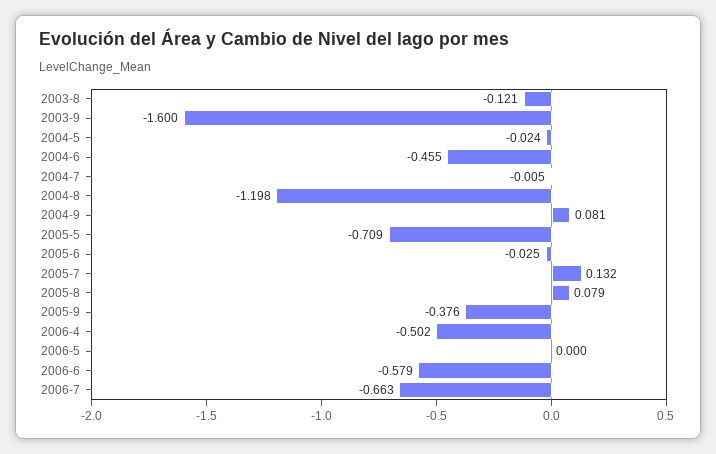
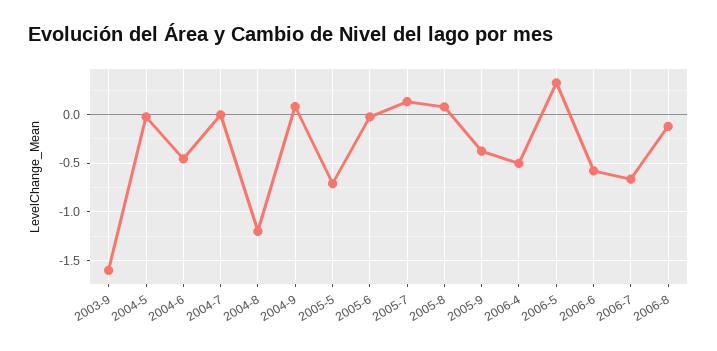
2003-8: -0.121 -> none
2006-5: 0 -> 0.3
2006-8: none -> -0.1

